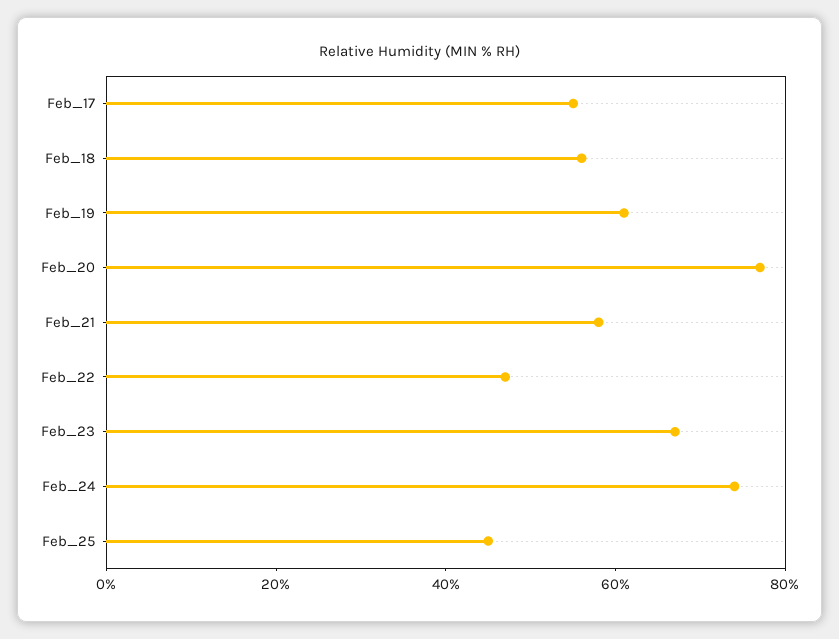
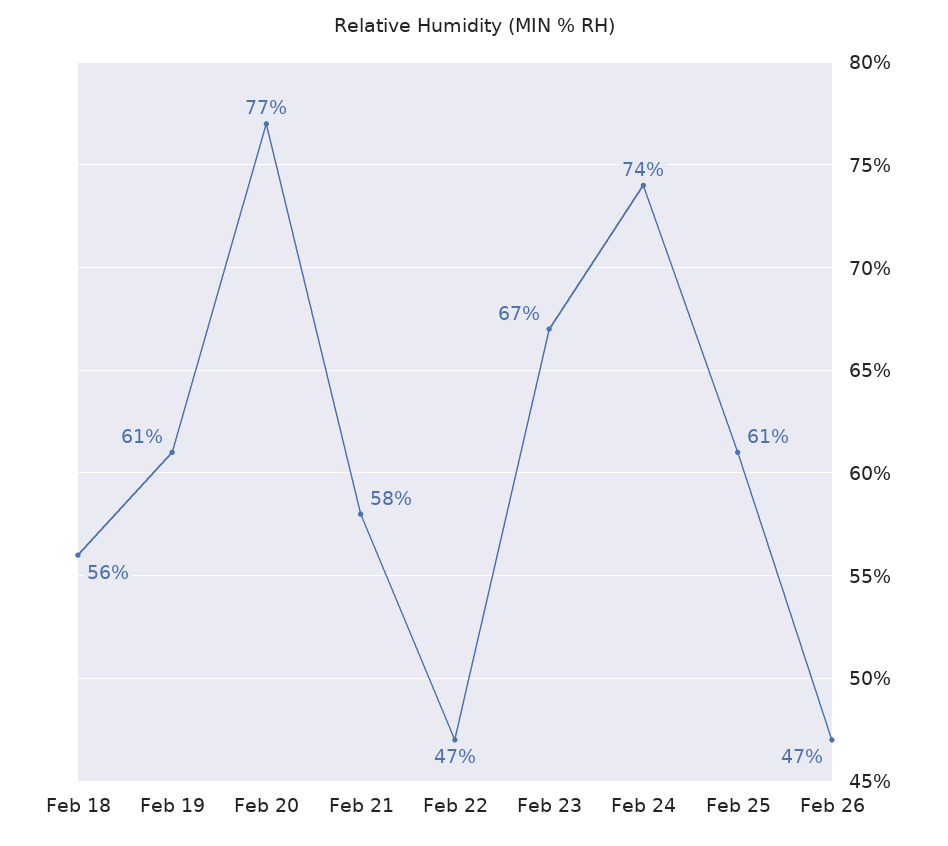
Feb_17: 55 -> none
Feb_25: 45 -> 61
Feb 26: none -> 47

